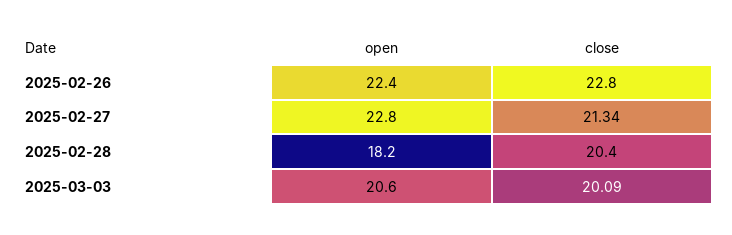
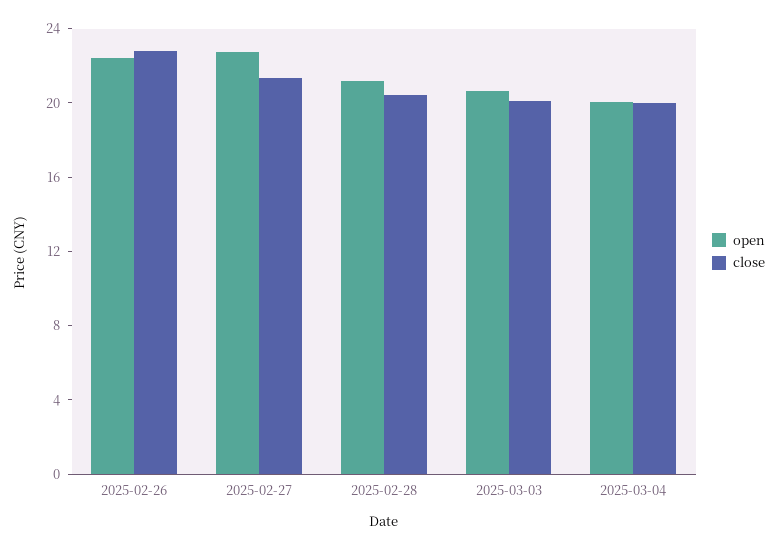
open, 2025-02-28: 18.2 -> 21
open, 2025-03-04: none -> 20
close, 2025-03-04: none -> 20

